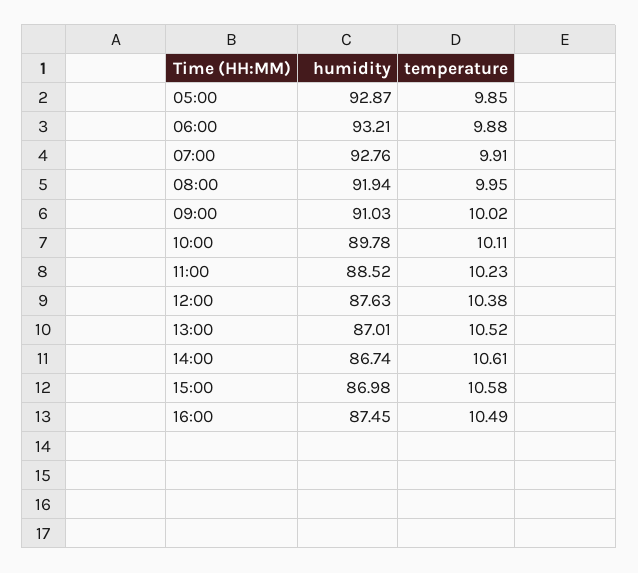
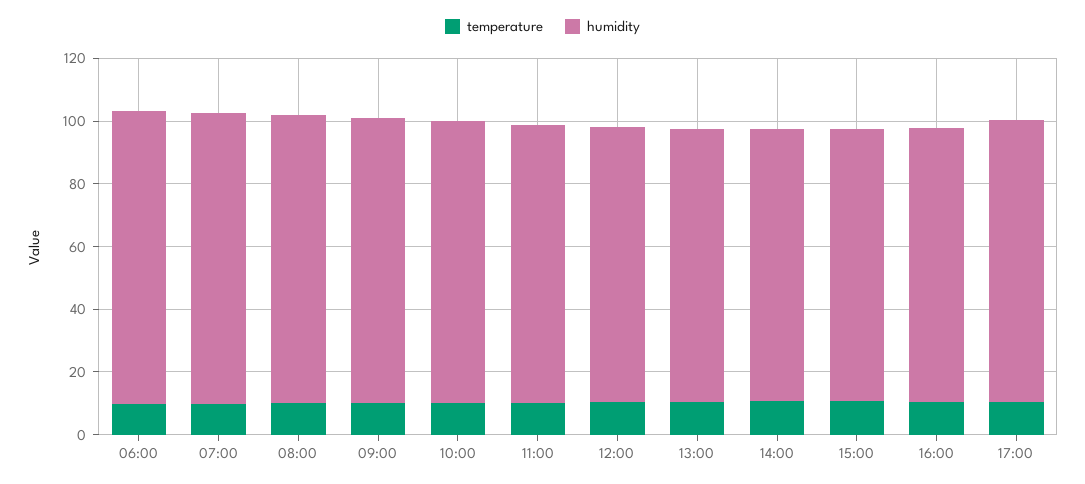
humidity, 05:00: 92.87 -> none
temperature, 05:00: 9.85 -> none
temperature, 17:00: none -> 10
humidity, 17:00: none -> 90

